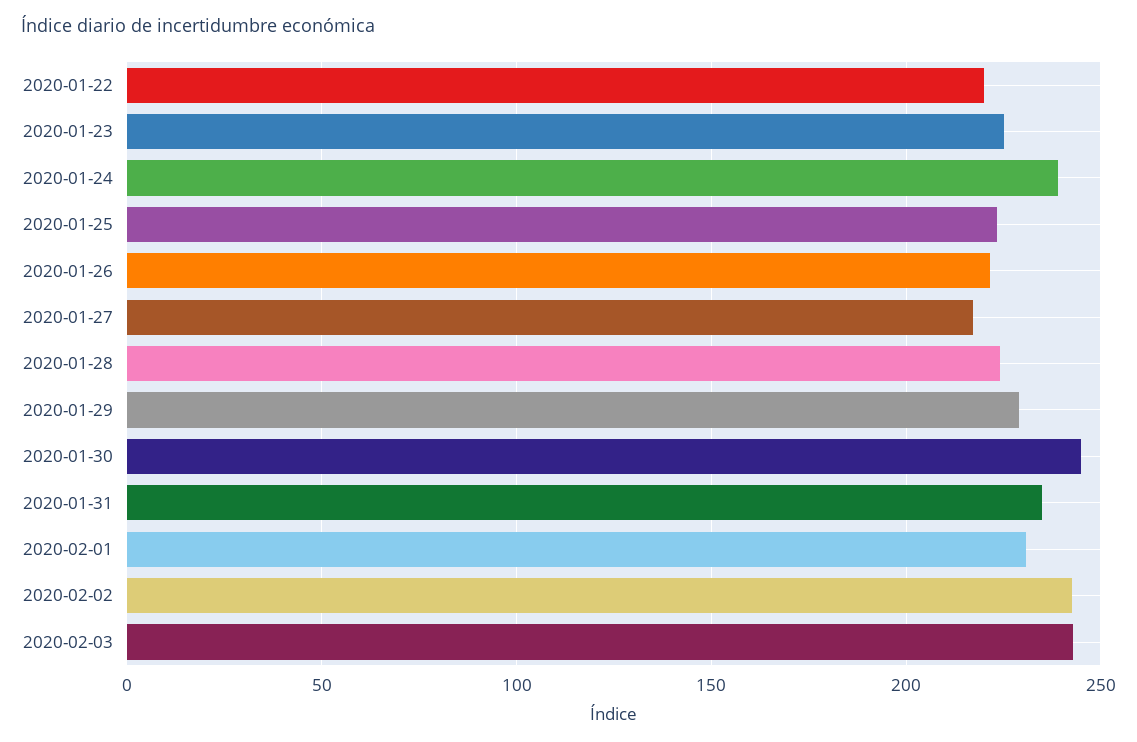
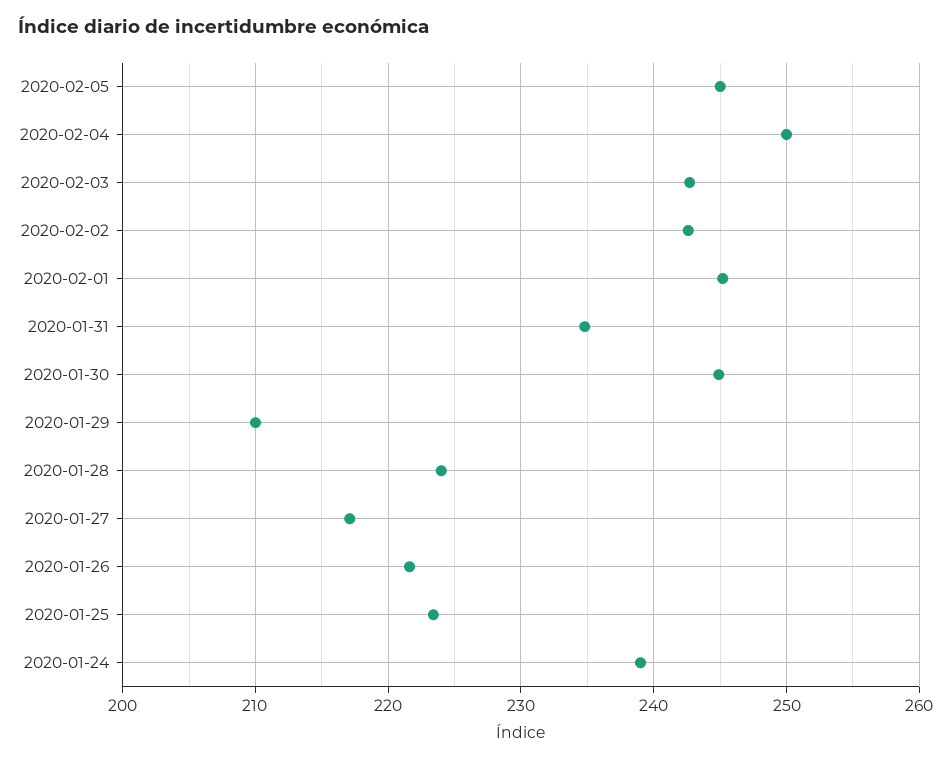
2020-01-22: 220 -> none
2020-01-23: 225 -> none
2020-01-29: 230 -> 210
2020-02-01: 230 -> 245
2020-02-05: none -> 245
2020-02-04: none -> 250

